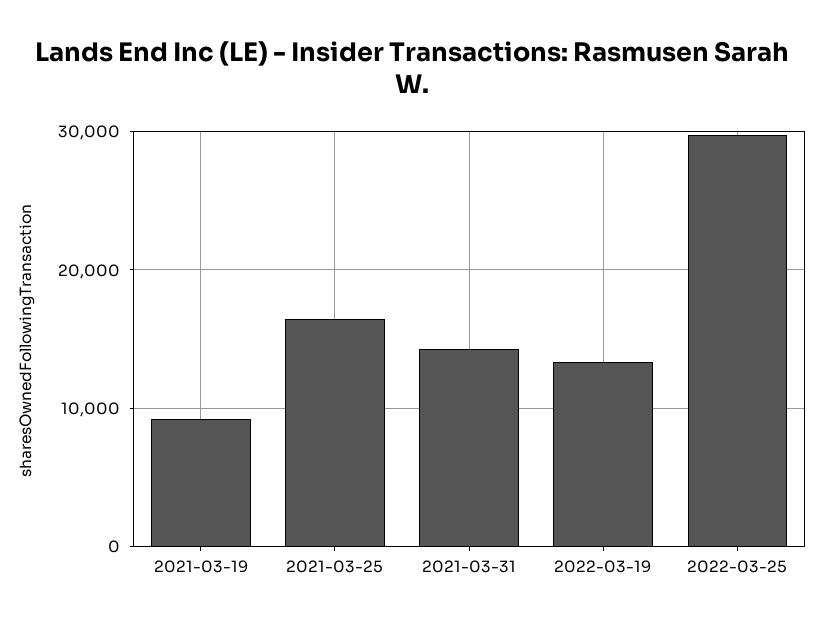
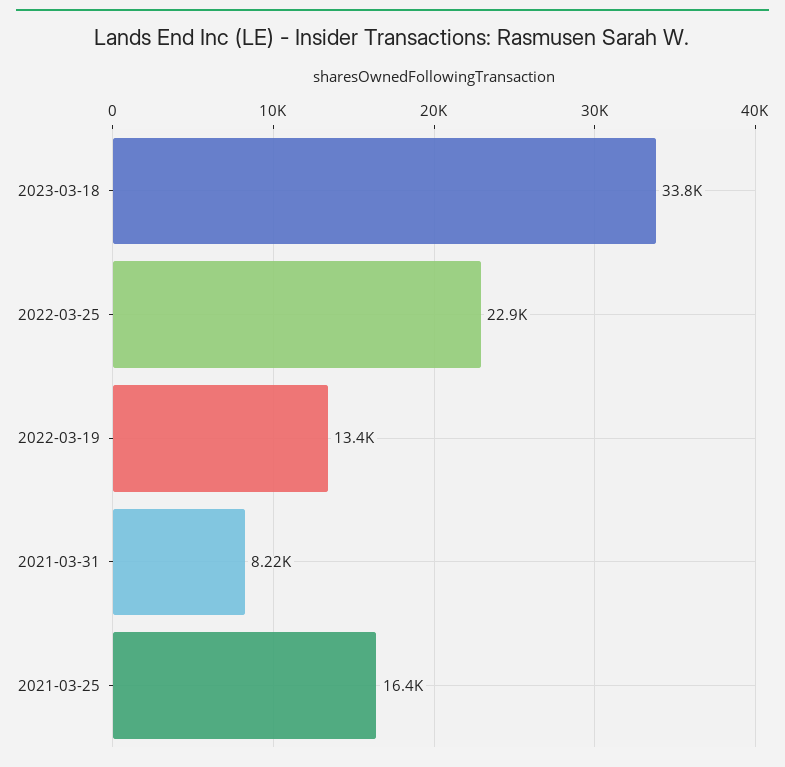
2021-03-19: 9000 -> none
2021-03-31: 14000 -> 8220
2022-03-25: 30000 -> 22900
2023-03-18: none -> 33800

